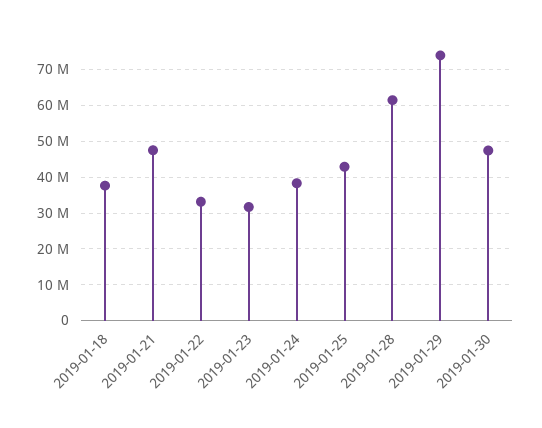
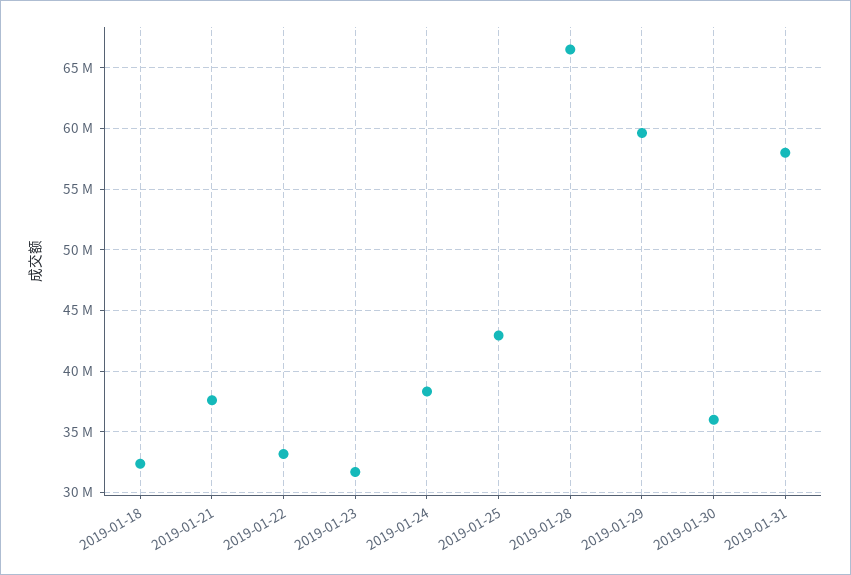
2019-01-18: 38000000 -> 32500000
2019-01-21: 48000000 -> 37500000
2019-01-28: 62000000 -> 66500000
2019-01-29: 74000000 -> 59500000
2019-01-30: 48000000 -> 36000000
2019-01-31: none -> 58000000

